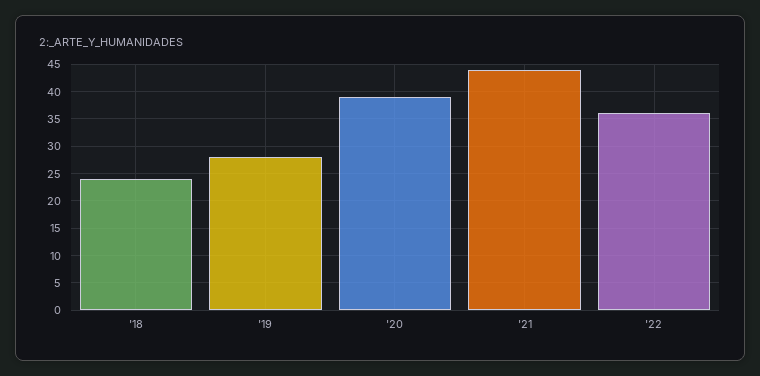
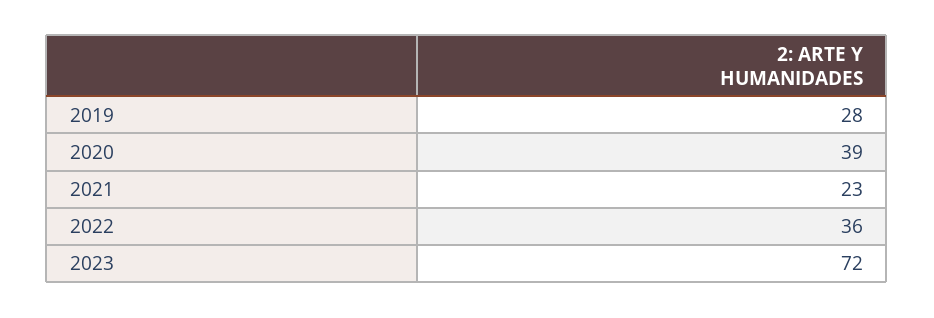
'18: 25 -> none
'21: 45 -> 23
2023: none -> 72

